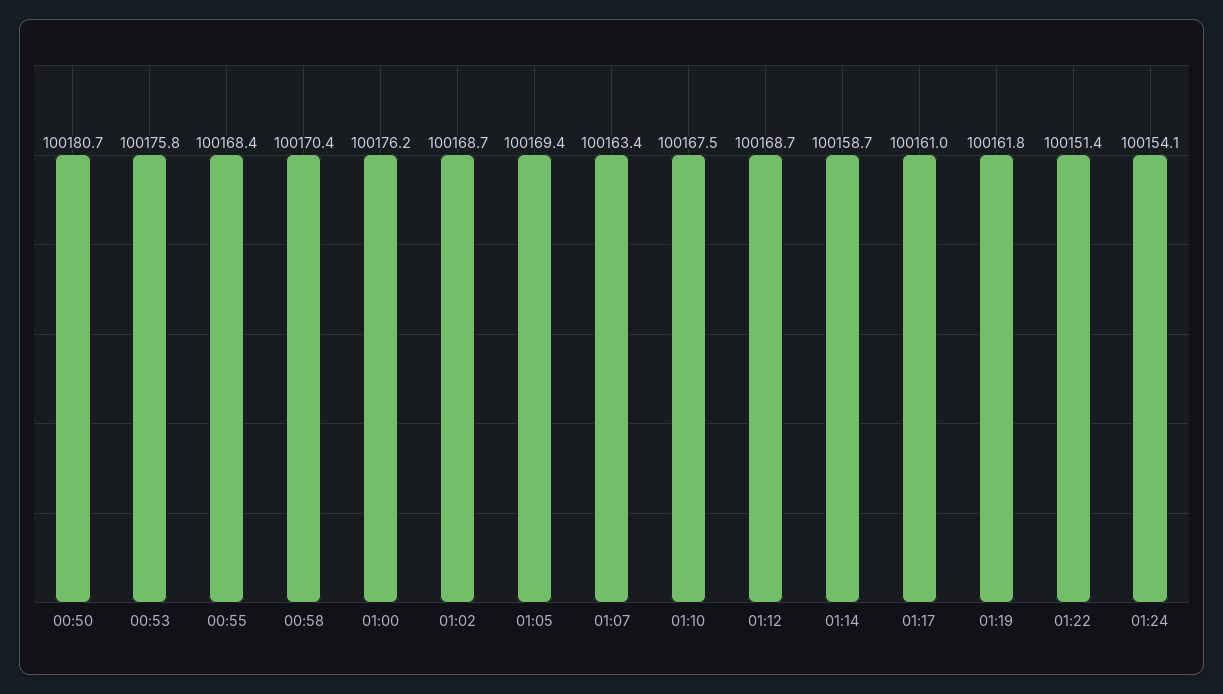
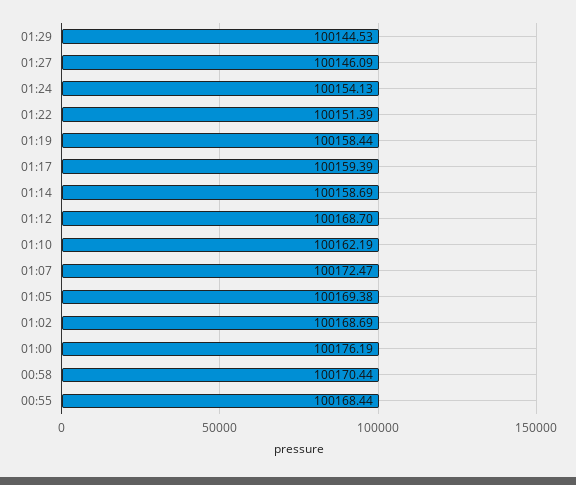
00:50: 100180.7 -> none
00:53: 100175.8 -> none
01:07: 100163.4 -> 100172.47
01:10: 100167.5 -> 100162.19
01:17: 100161 -> 100159.39
01:19: 100161.8 -> 100158.44
01:29: none -> 100144.53
01:27: none -> 100146.09

